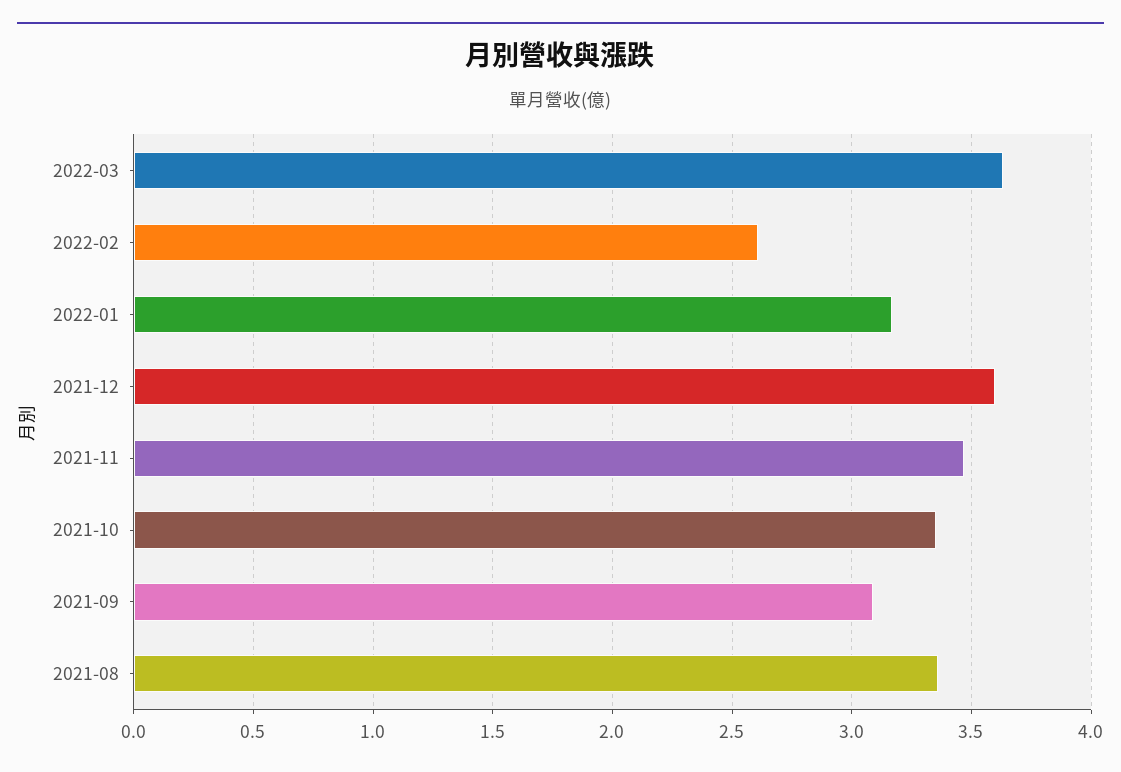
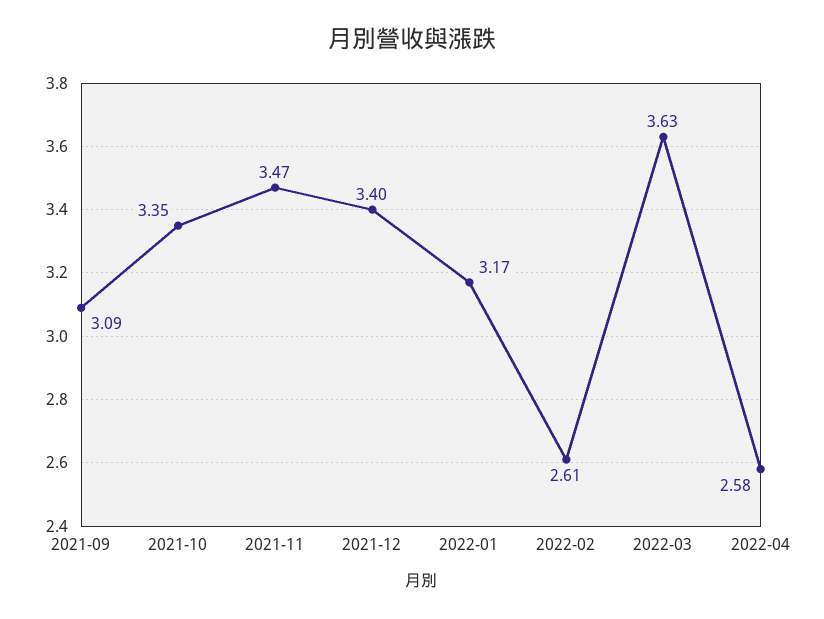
2021-12: 3.6 -> 3.4
2021-08: 3.35 -> none
2022-04: none -> 2.58

